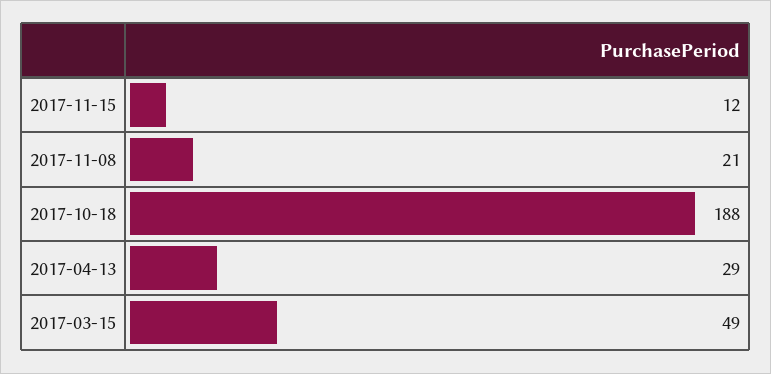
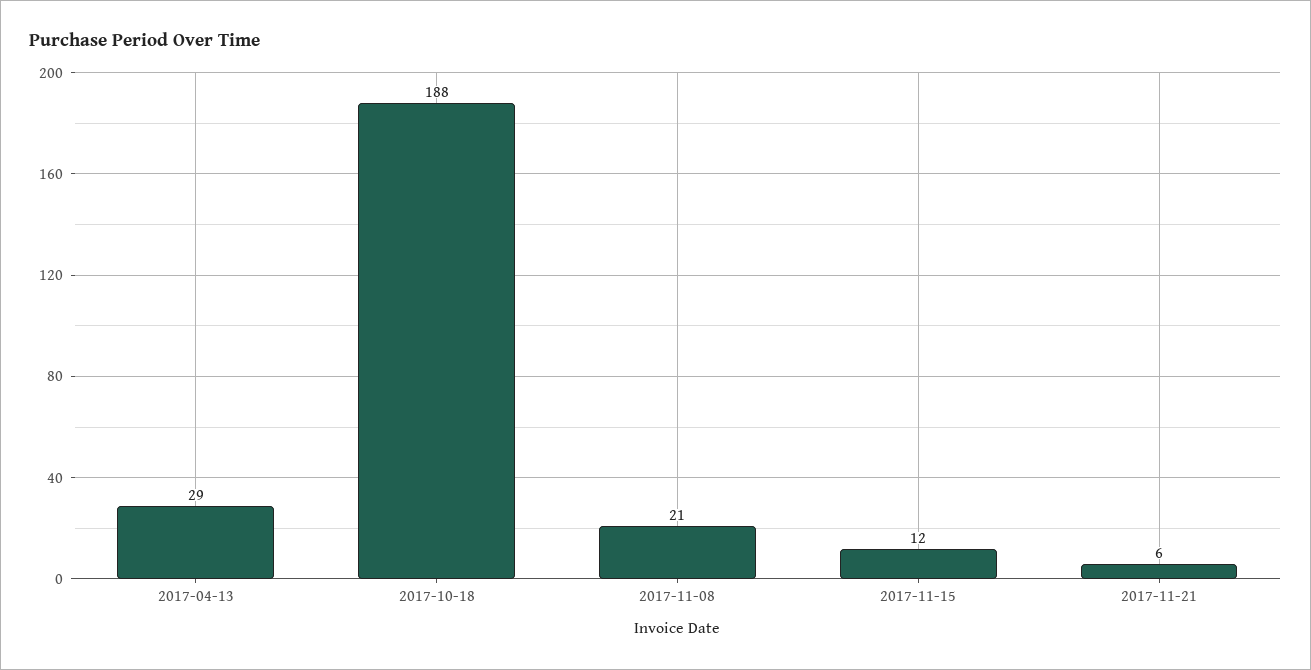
2017-03-15: 49 -> none
2017-11-21: none -> 6

